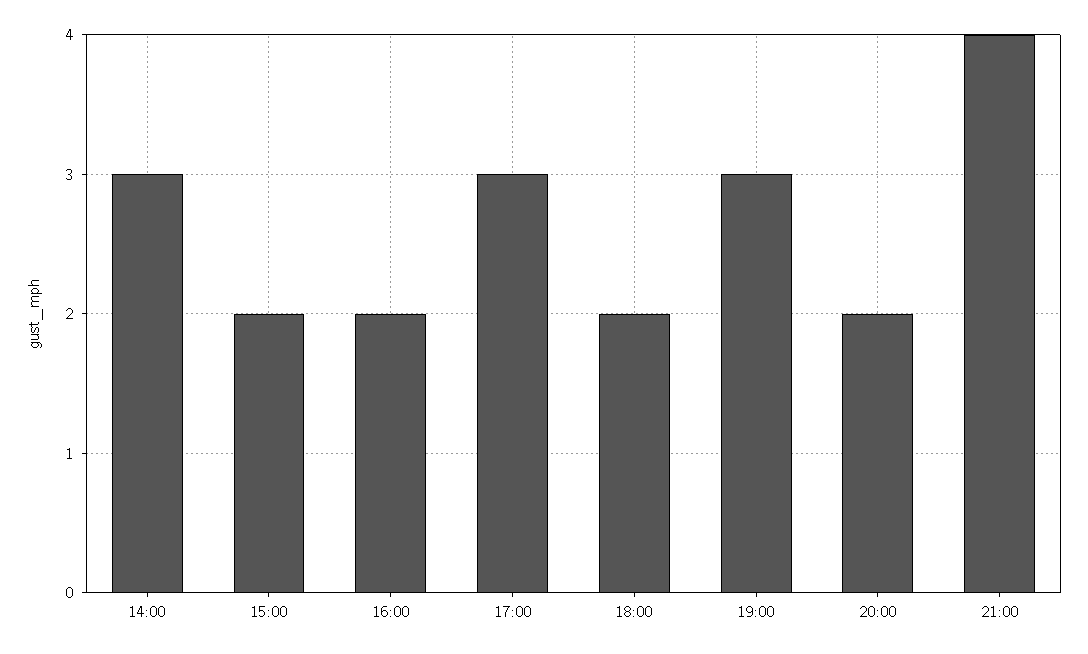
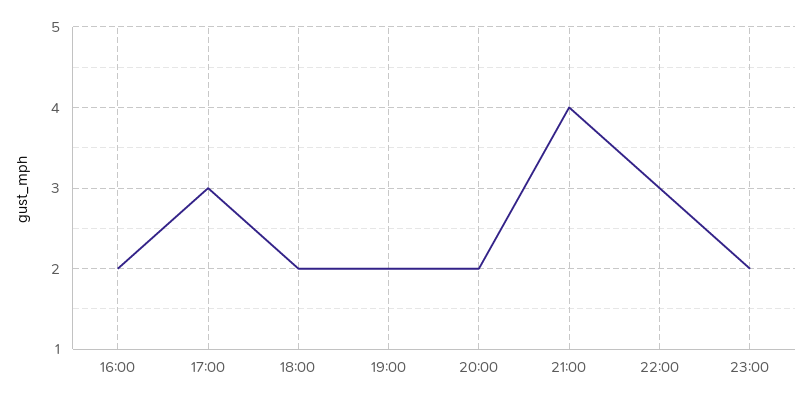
14:00: 3 -> none
15:00: 2 -> none
19:00: 3 -> 2
22:00: none -> 3
23:00: none -> 2

